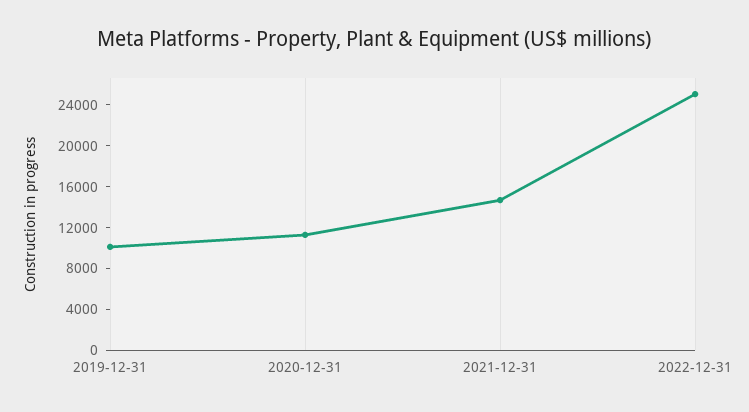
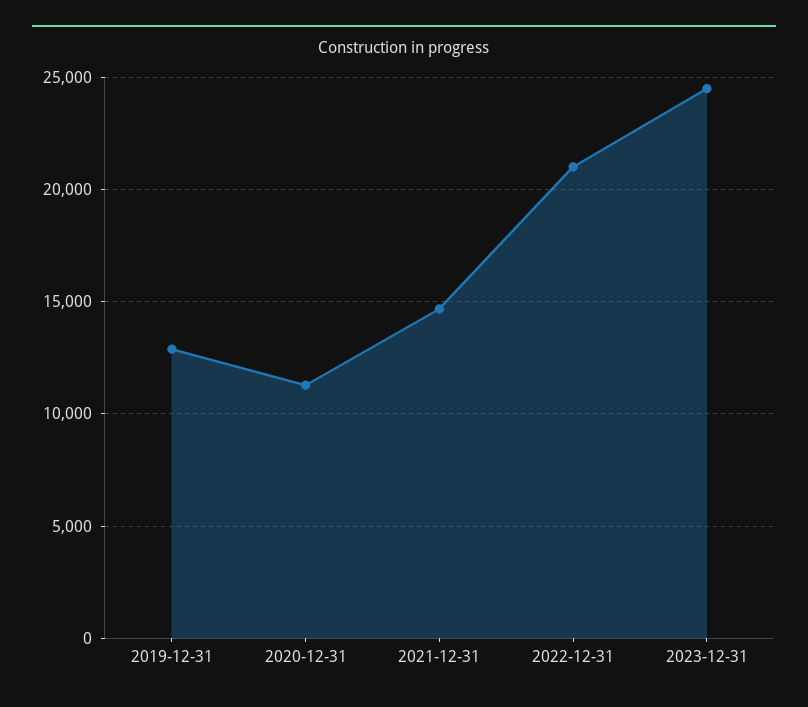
2019-12-31: 10000 -> 13000
2022-12-31: 25000 -> 21000
2023-12-31: none -> 24500

